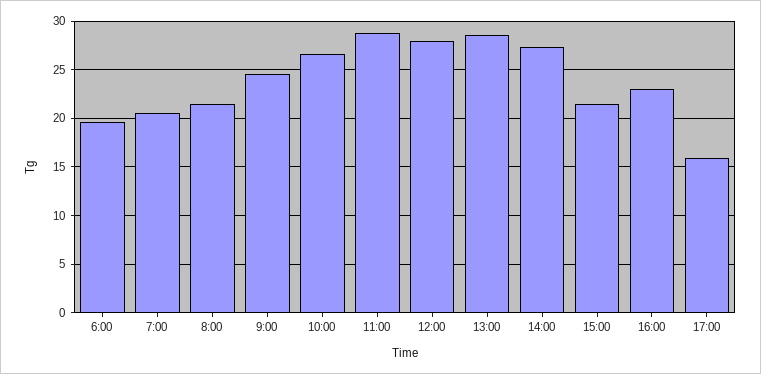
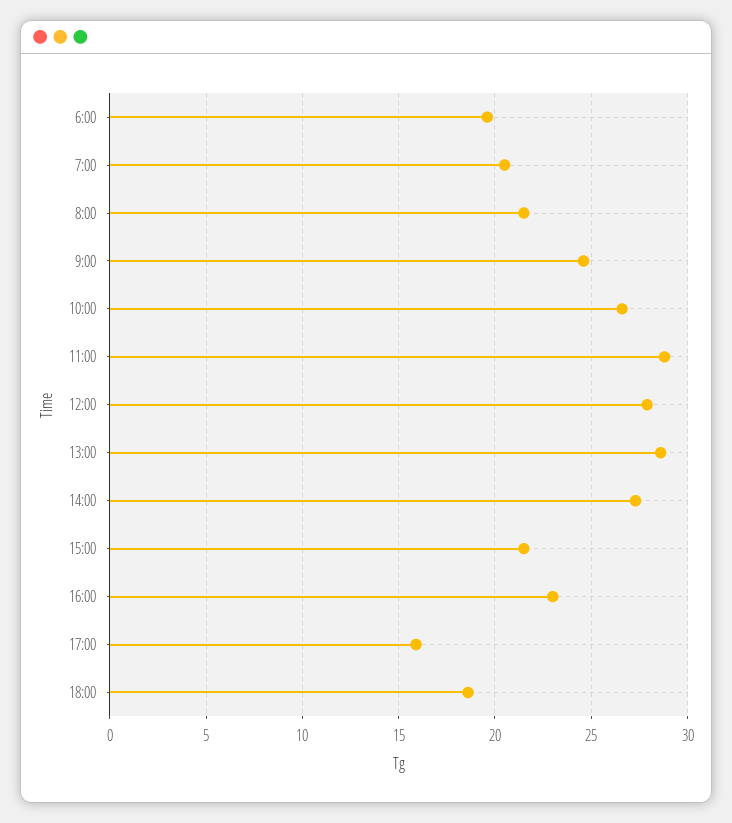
18:00: none -> 18.5

